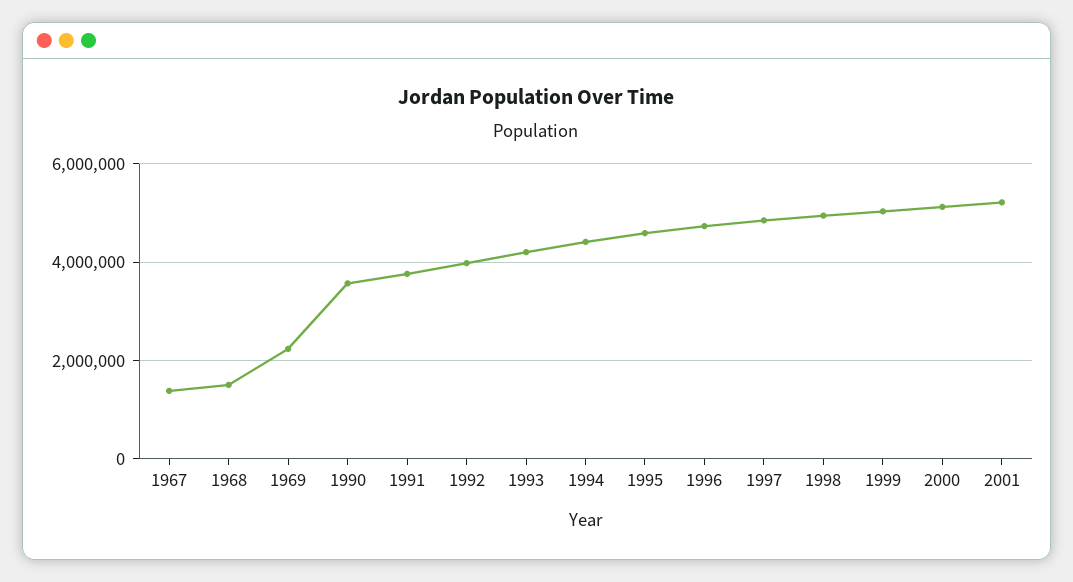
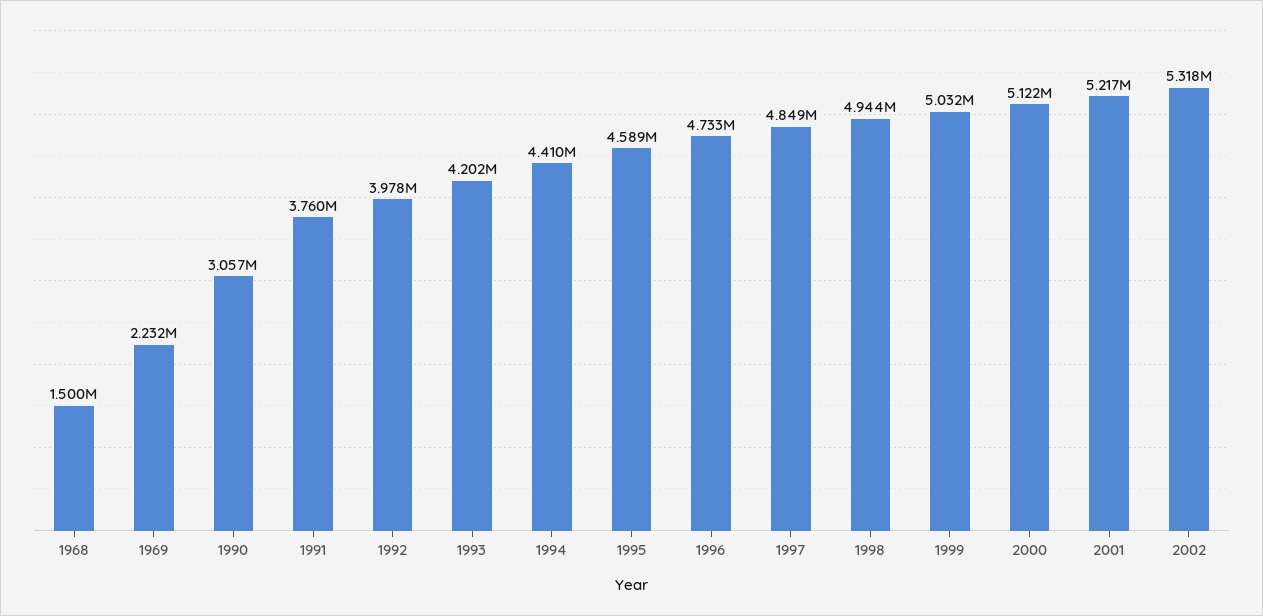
1967: 1400000 -> none
1990: 3600000 -> 3057000
2002: none -> 5318000

